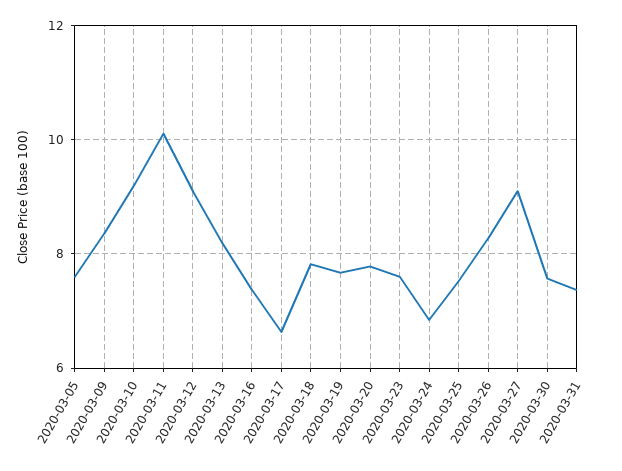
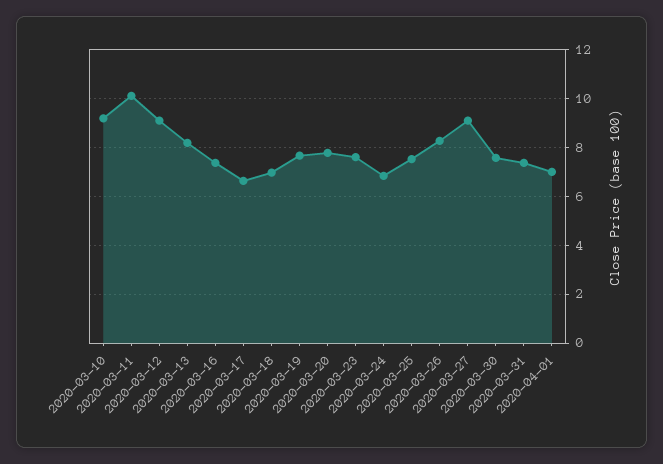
2020-03-05: 7.6 -> none
2020-03-09: 8.4 -> none
2020-03-18: 7.8 -> 7
2020-04-01: none -> 7

